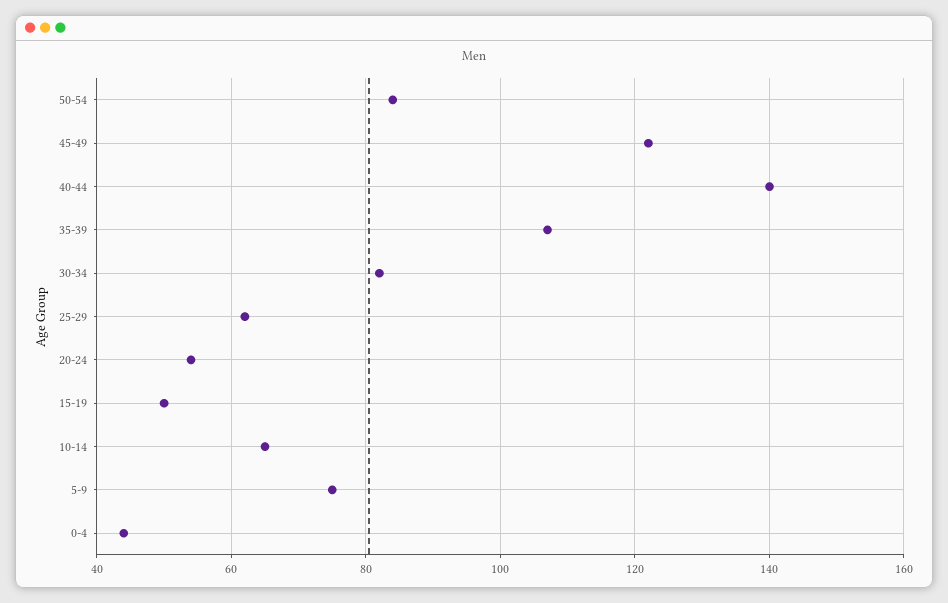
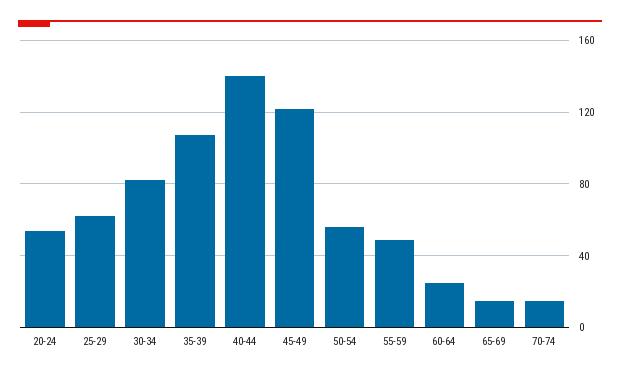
50-54: 85 -> 55
15-19: 50 -> none
10-14: 65 -> none
5-9: 75 -> none
0-4: 45 -> none
55-59: none -> 50
60-64: none -> 25
65-69: none -> 15
70-74: none -> 15

